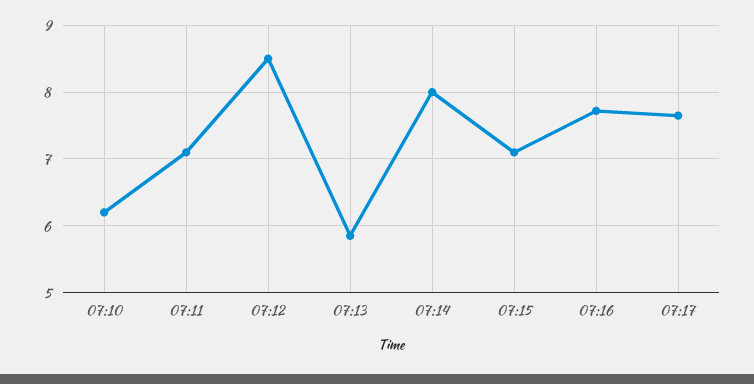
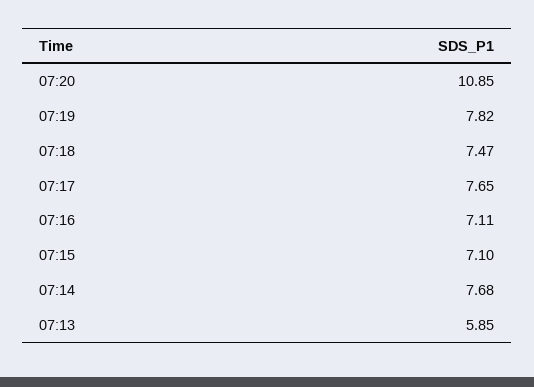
07:10: 6.2 -> none
07:11: 7.1 -> none
07:12: 8.5 -> none
07:14: 8 -> 7.68
07:16: 7.7 -> 7.11
07:20: none -> 10.85
07:19: none -> 7.82
07:18: none -> 7.47

